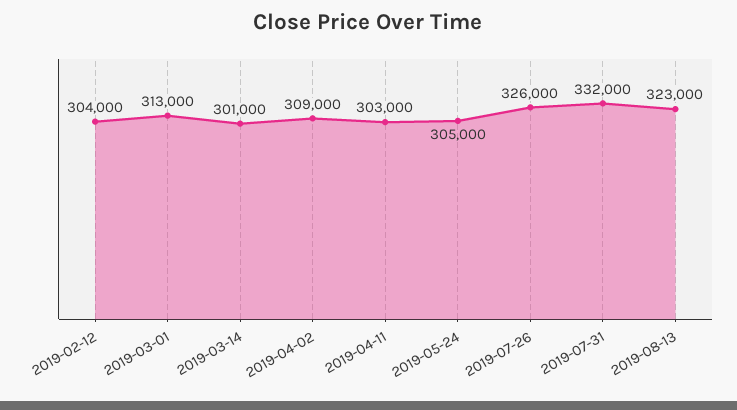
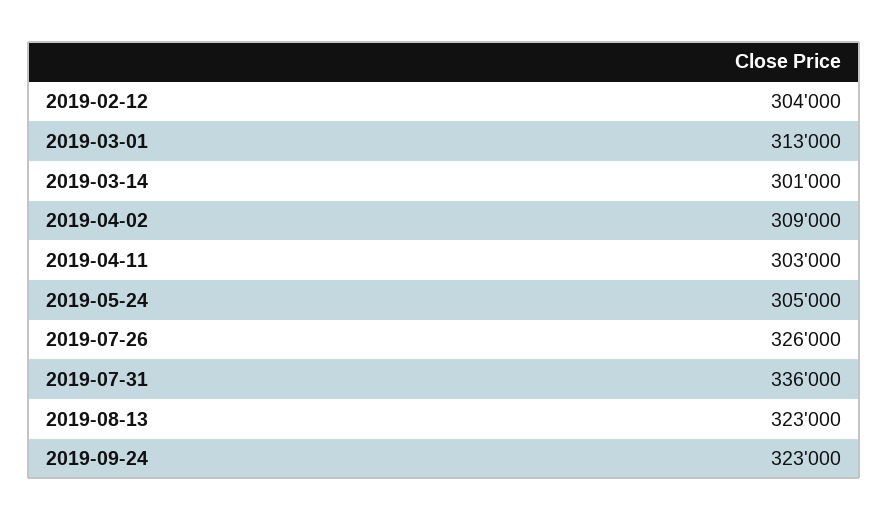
2019-07-31: 332000 -> 336000
2019-09-24: none -> 323000

